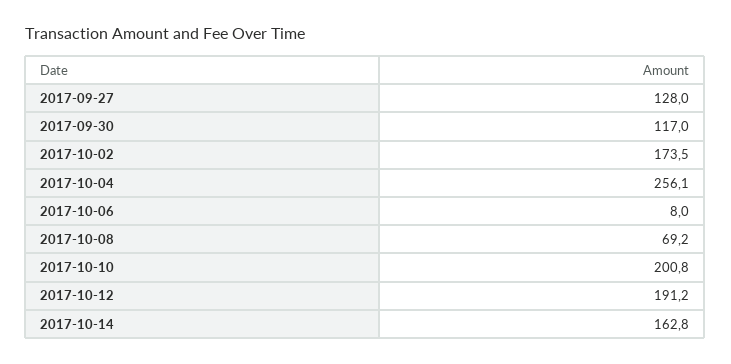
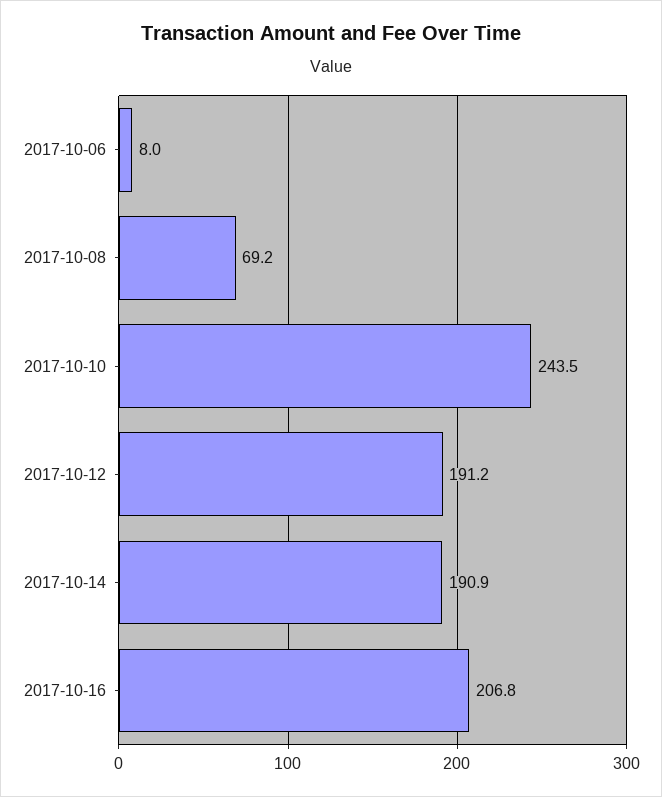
2017-09-27: 128 -> none
2017-09-30: 117 -> none
2017-10-02: 173.5 -> none
2017-10-04: 256.1 -> none
2017-10-10: 200.8 -> 243.5
2017-10-14: 162.8 -> 190.9
2017-10-16: none -> 206.8

